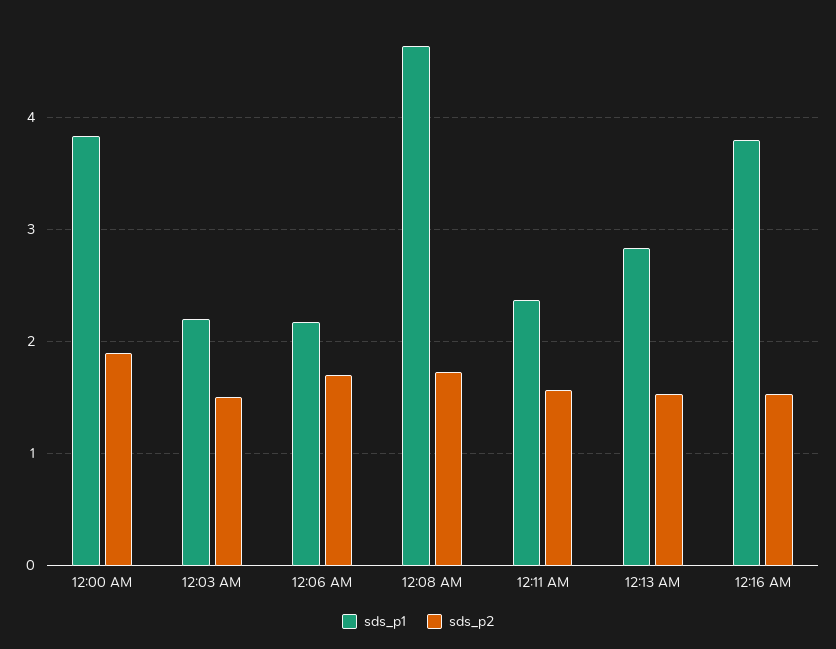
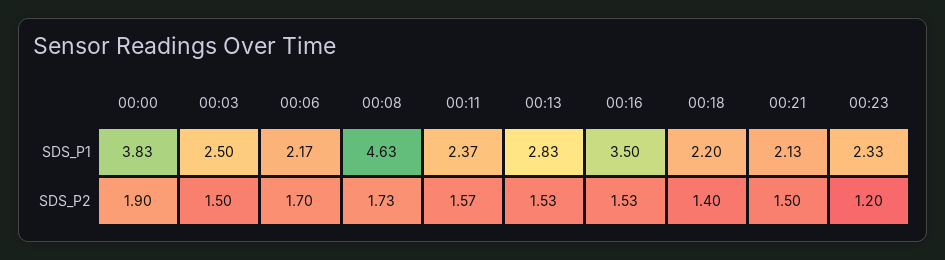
sds_p1, 12:03 AM: 2.2 -> 2.5
sds_p1, 12:16 AM: 3.8 -> 3.5
sds_p1, 00:18: none -> 2.2
sds_p1, 00:21: none -> 2.13
sds_p1, 00:23: none -> 2.33
sds_p2, 00:18: none -> 1.4
sds_p2, 00:21: none -> 1.5
sds_p2, 00:23: none -> 1.2

